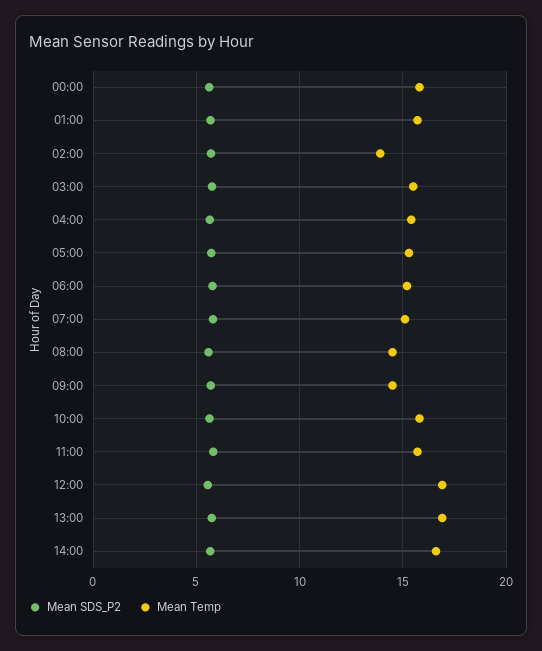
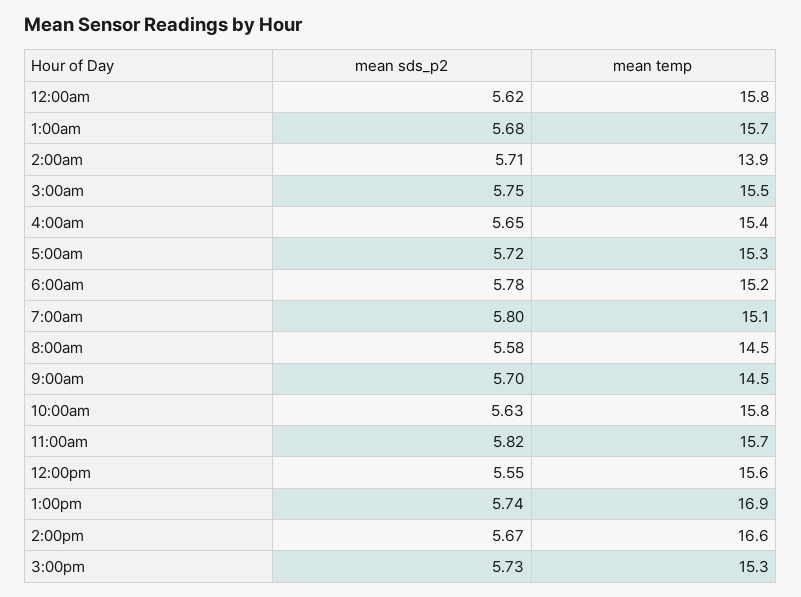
Mean Temp, 12:00: 17 -> 15.6
Mean SDS_P2, 3:00pm: none -> 5.73
Mean Temp, 3:00pm: none -> 15.3

